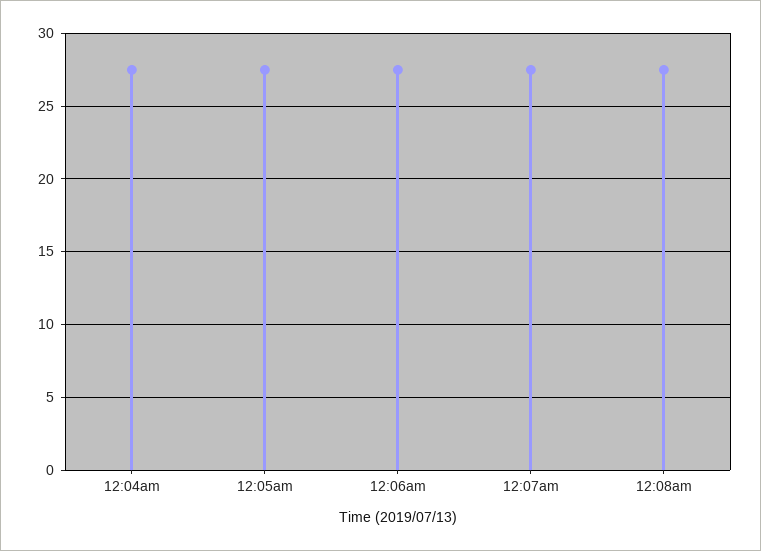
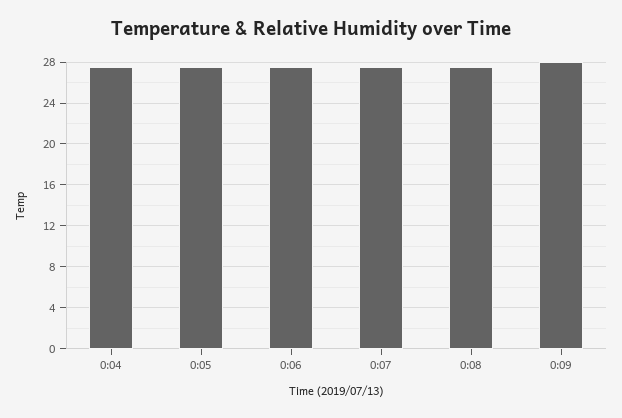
0:09: none -> 28

